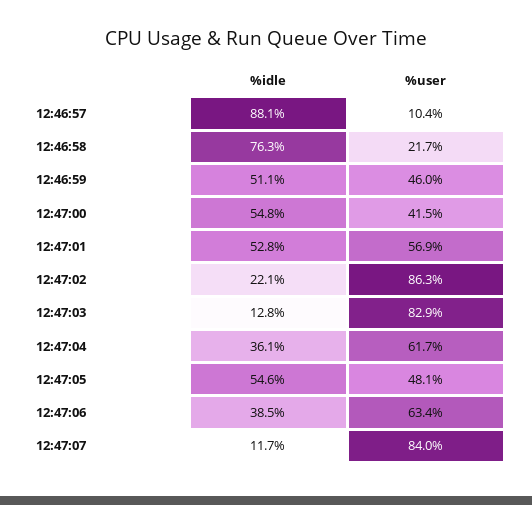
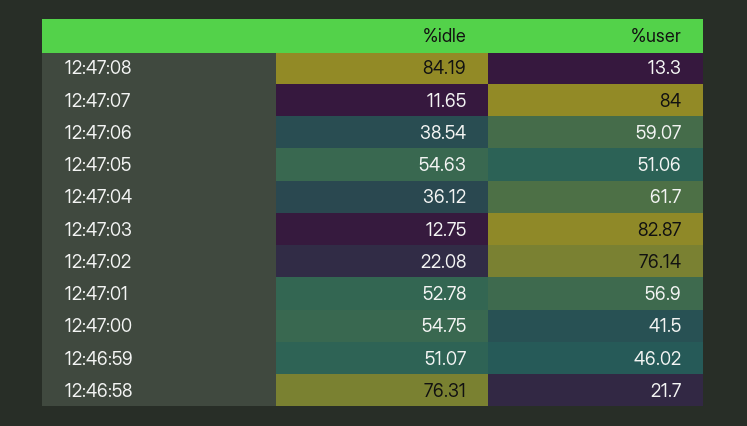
%idle, 12:46:57: 88.1 -> none
%user, 12:46:57: 10.4 -> none
%user, 12:47:02: 86.3 -> 76.14
%user, 12:47:05: 48.1 -> 51.06
%user, 12:47:06: 63.4 -> 59.07
%idle, 12:47:08: none -> 84.19
%user, 12:47:08: none -> 13.3

